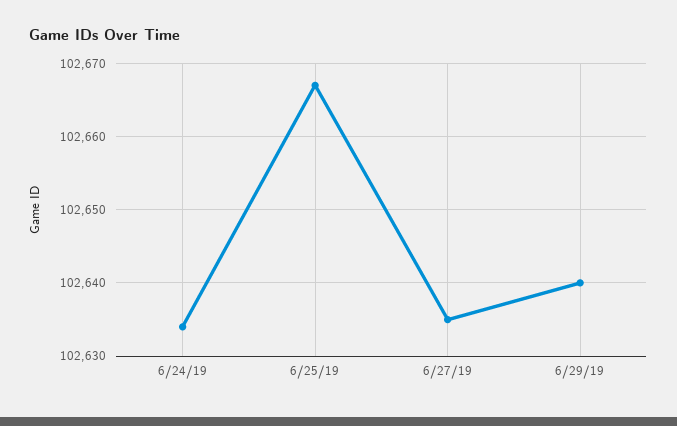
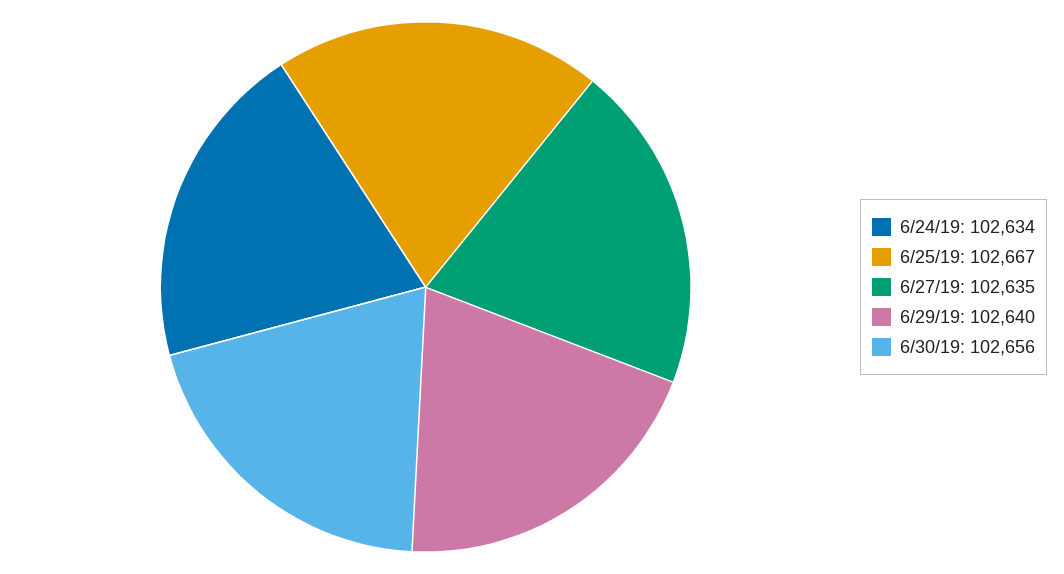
6/30/19: none -> 102656

